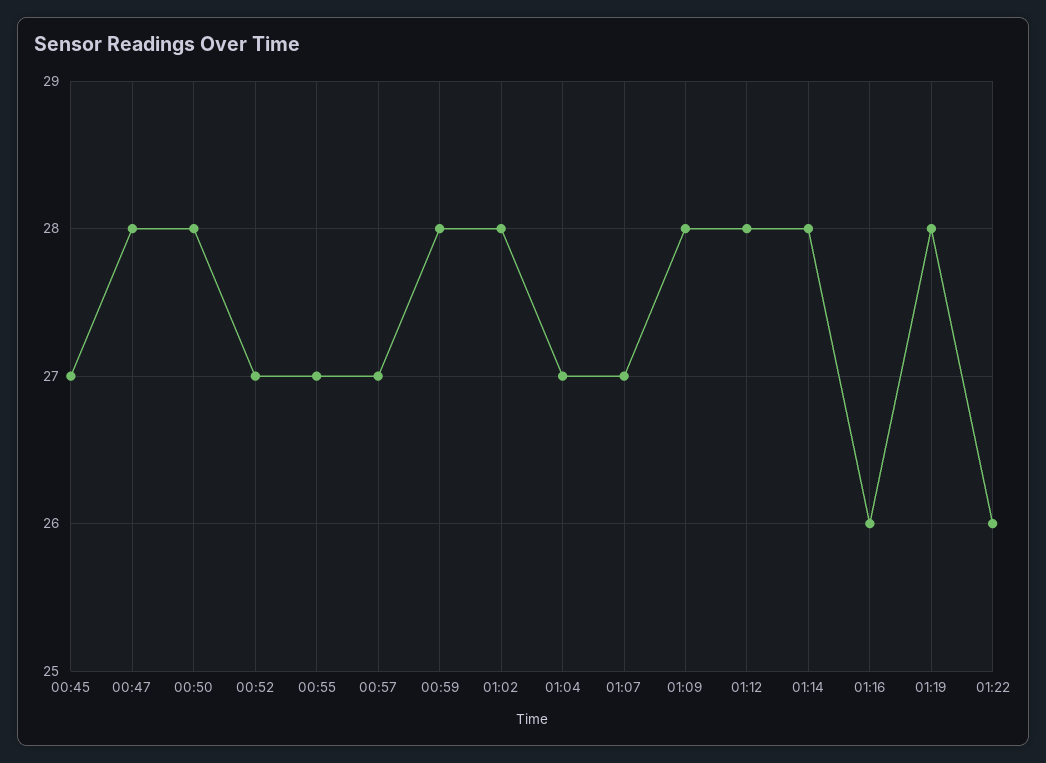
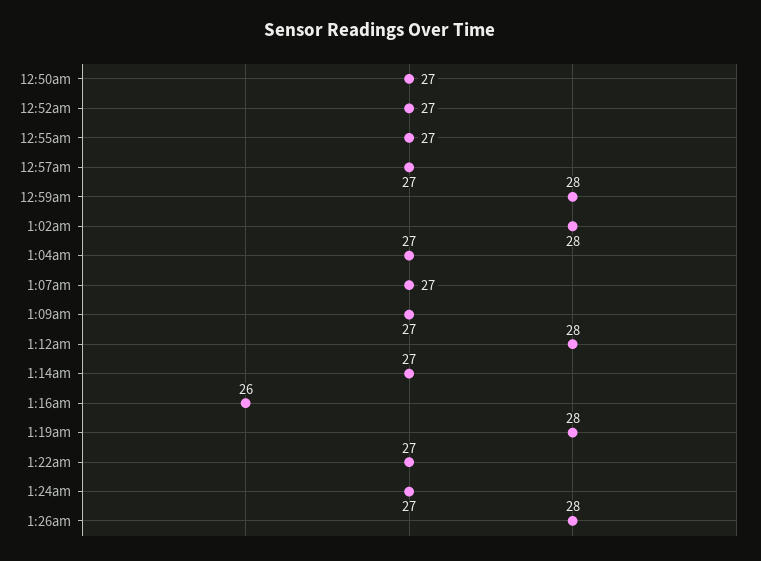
00:45: 27 -> none
00:47: 28 -> none
00:50: 28 -> 27
01:09: 28 -> 27
01:14: 28 -> 27
01:22: 26 -> 27
1:24am: none -> 27
1:26am: none -> 28

